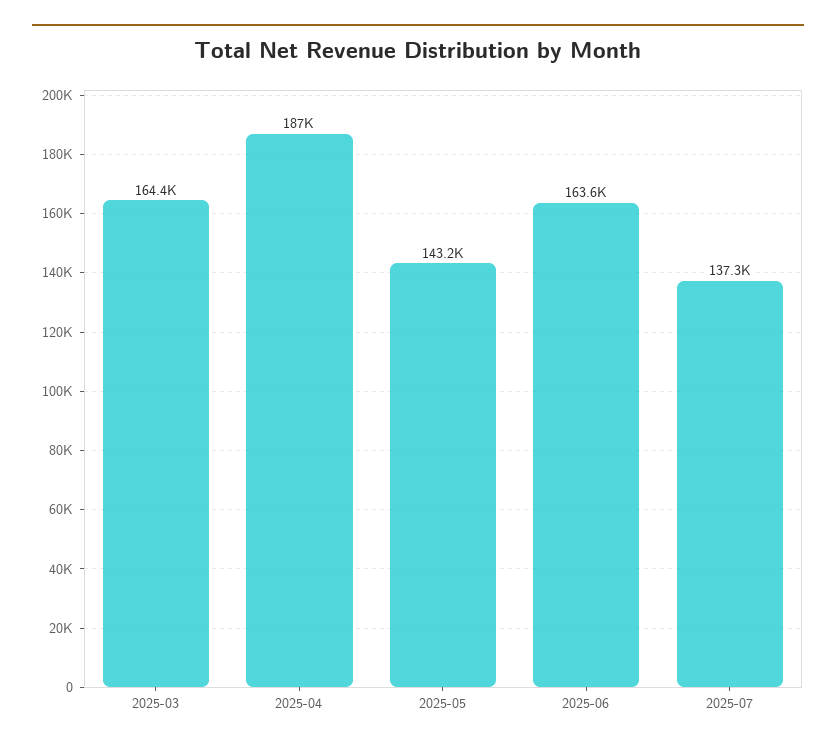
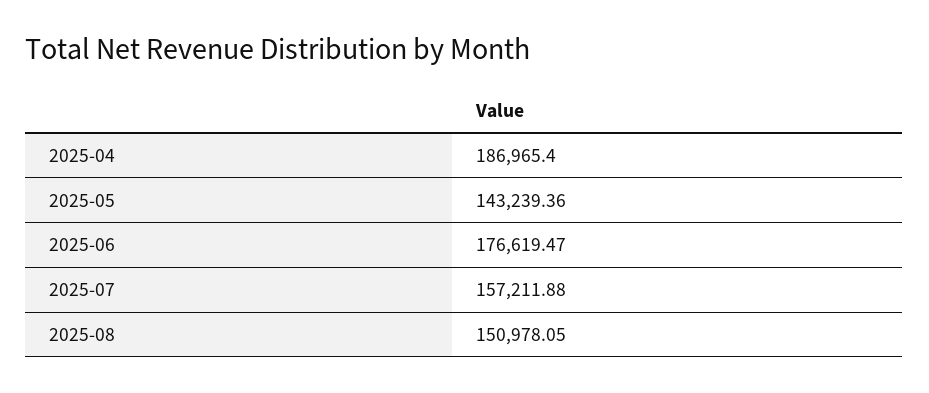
2025-03: 164400 -> none
2025-06: 163600 -> 176619.47
2025-07: 137300 -> 157211.88
2025-08: none -> 150978.05

